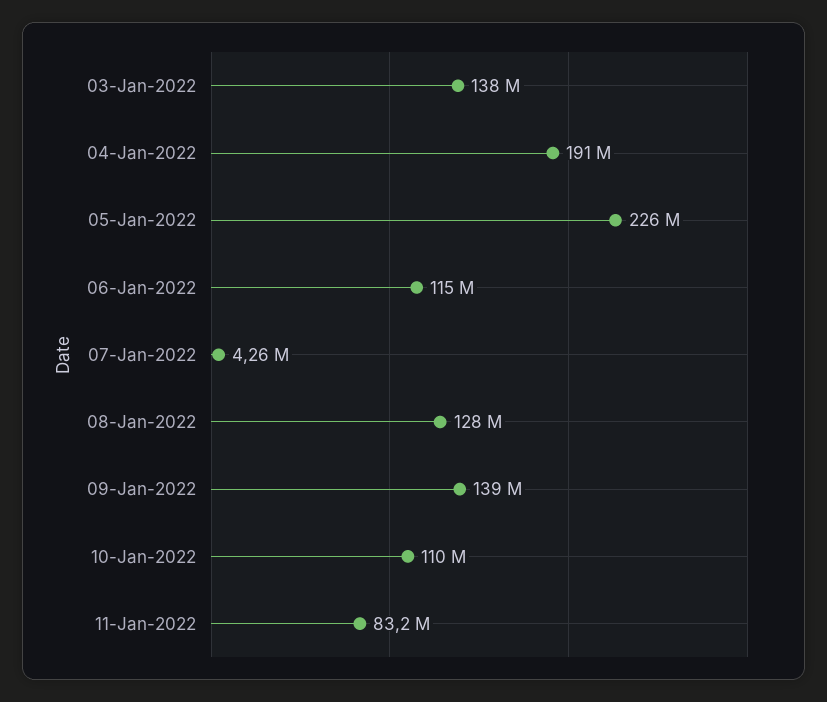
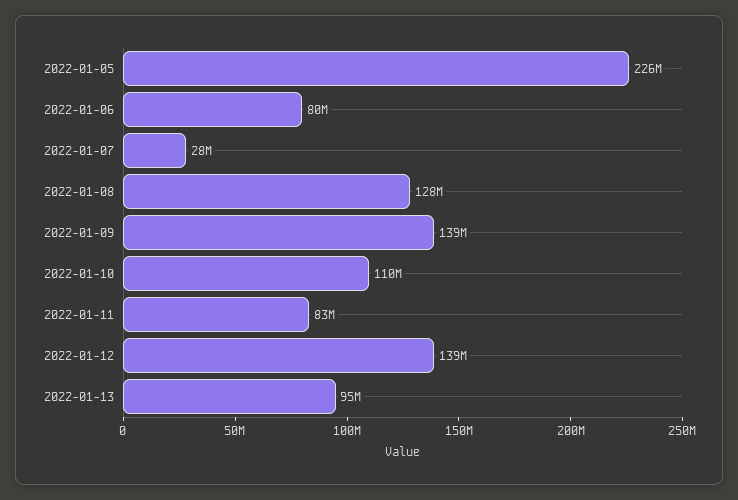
03-Jan-2022: 138000000 -> none
04-Jan-2022: 191000000 -> none
06-Jan-2022: 115000000 -> 80000000
07-Jan-2022: 4260000 -> 28000000
2022-01-12: none -> 139000000
2022-01-13: none -> 95000000

